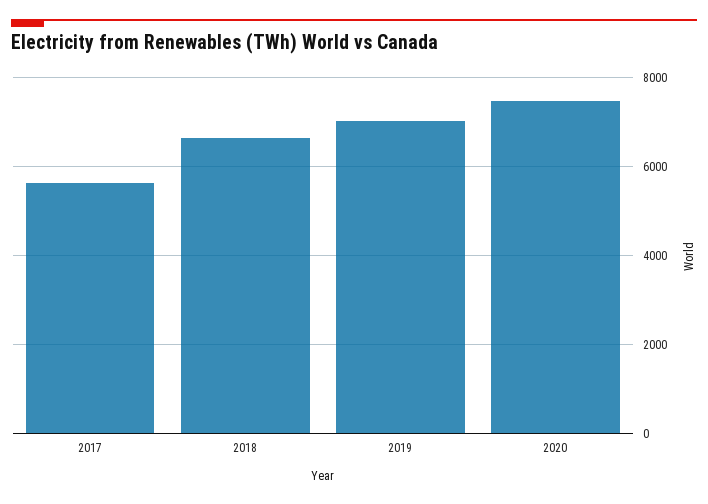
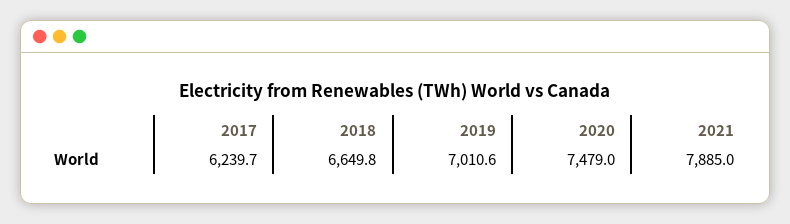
2017: 5600 -> 6239.7
2021: none -> 7885

